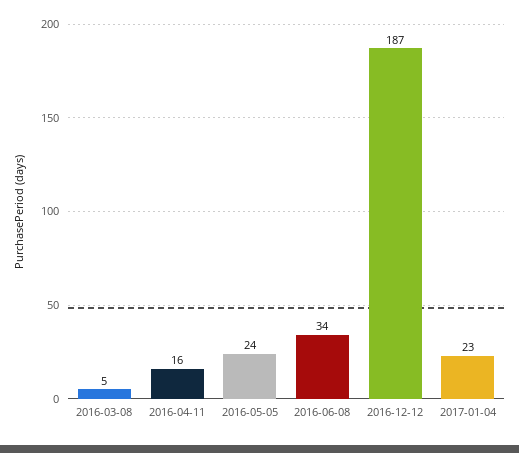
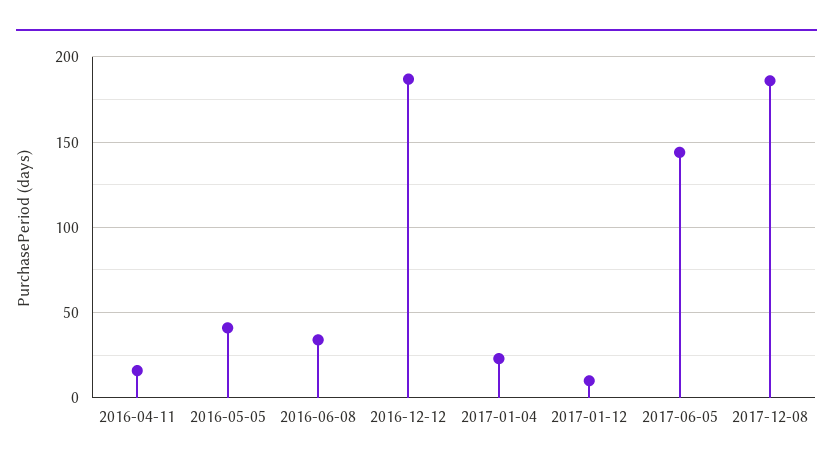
2016-03-08: 5 -> none
2016-05-05: 24 -> 40
2017-01-12: none -> 10
2017-06-05: none -> 145
2017-12-08: none -> 185

